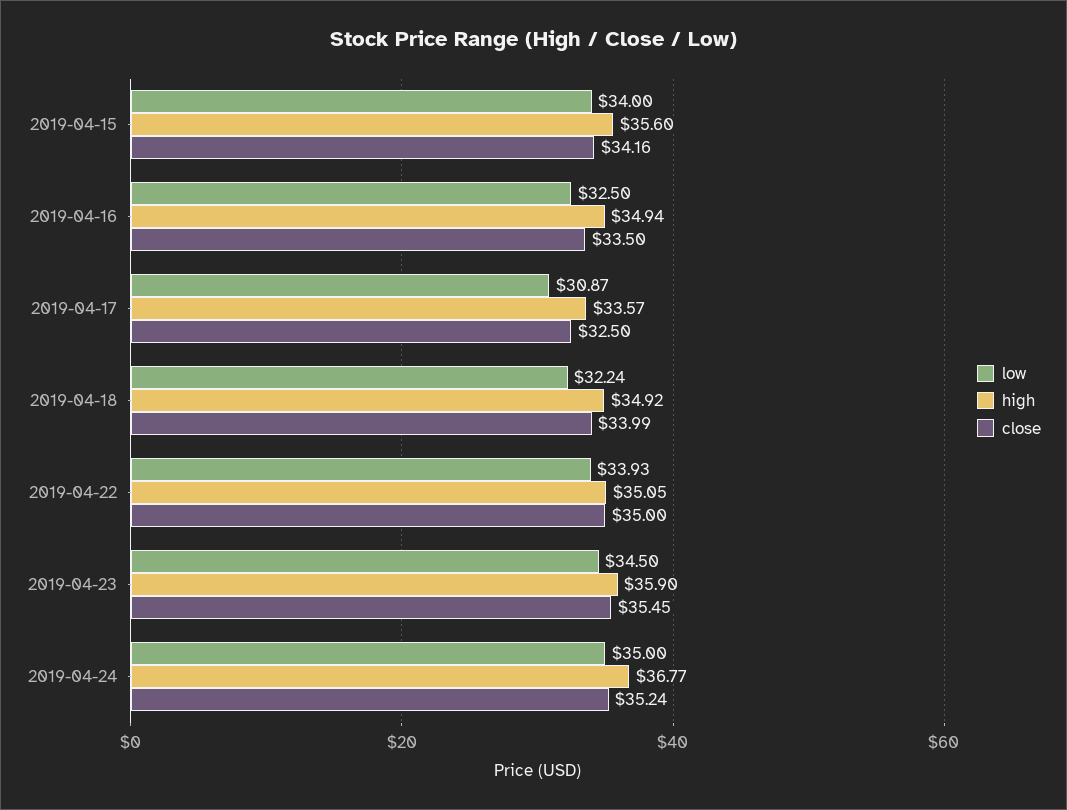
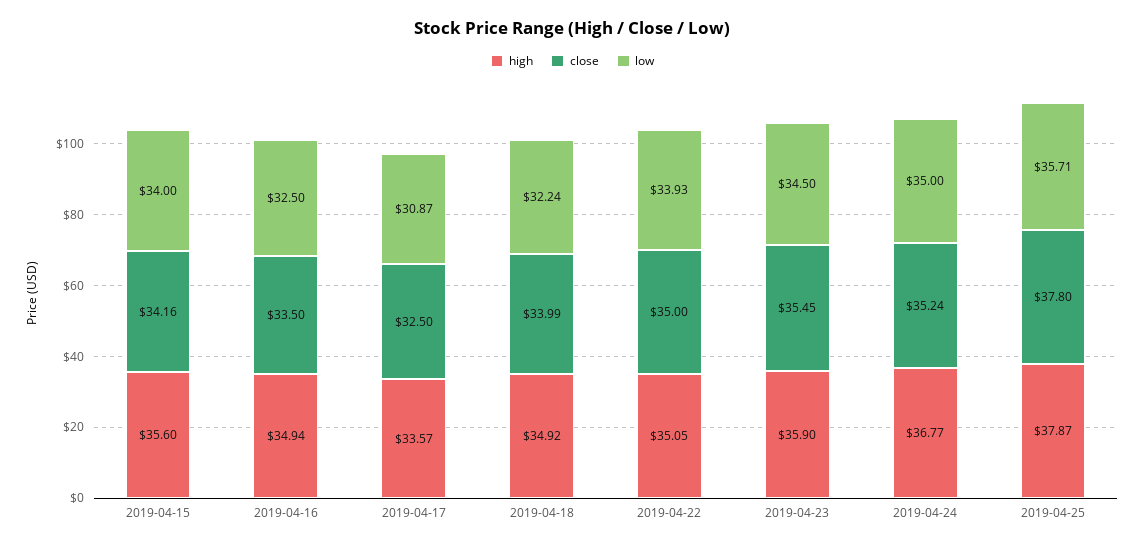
high, 2019-04-25: none -> 37.87
close, 2019-04-25: none -> 37.8
low, 2019-04-25: none -> 35.71

